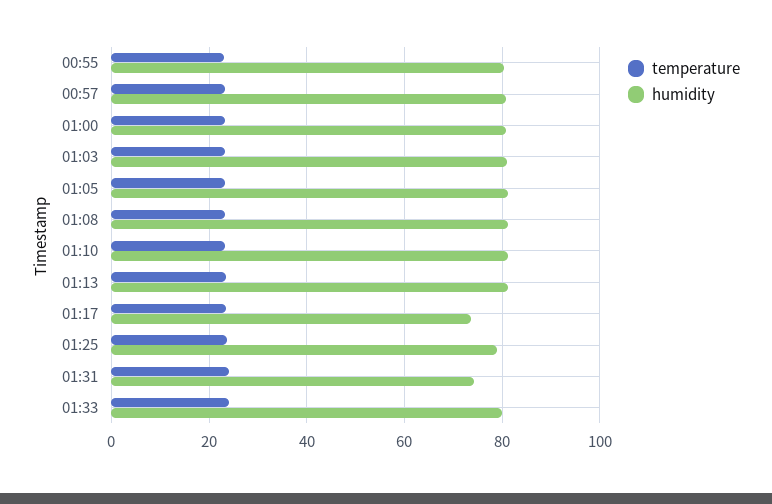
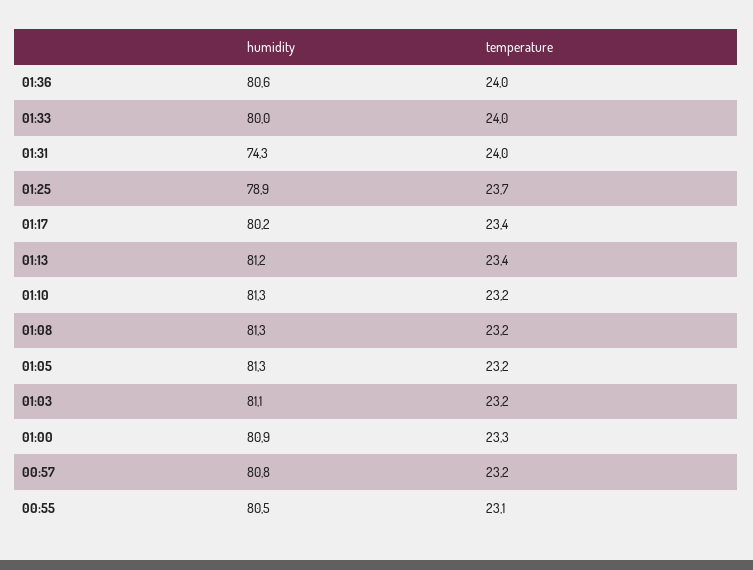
humidity, 01:17: 74 -> 80.2
humidity, 01:36: none -> 80.6
temperature, 01:36: none -> 24

